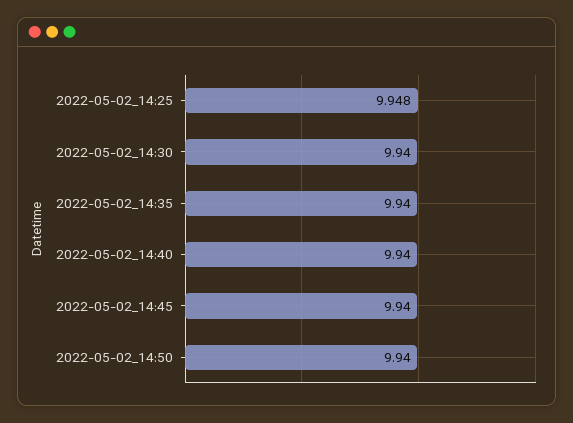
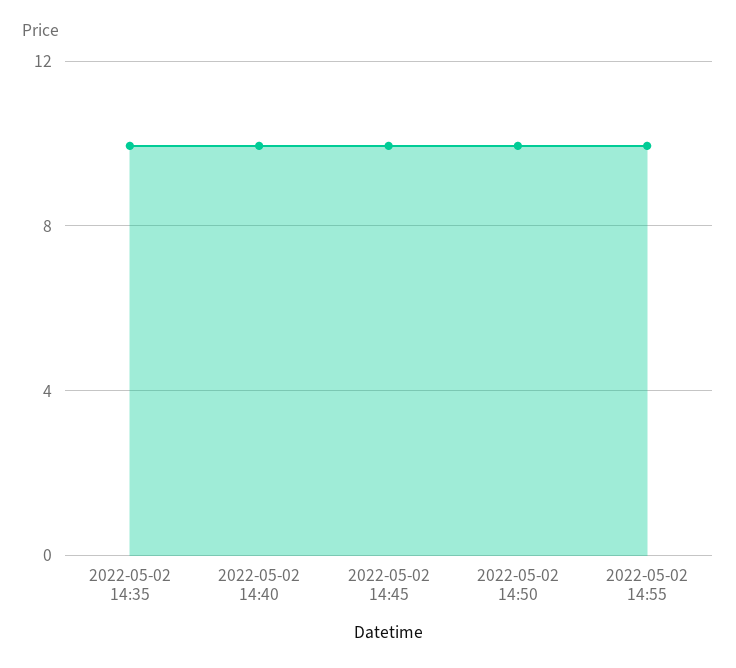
2022-05-02_14:25: 9.948 -> none
2022-05-02_14:30: 9.94 -> none
2022-05-02 14:55: none -> 10

